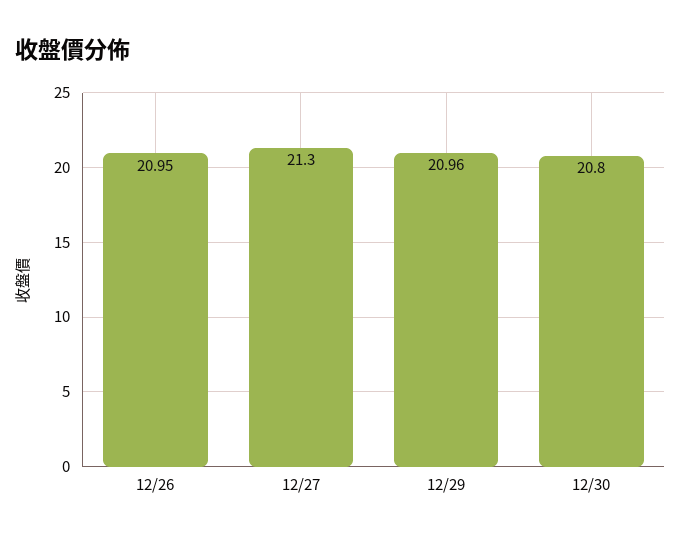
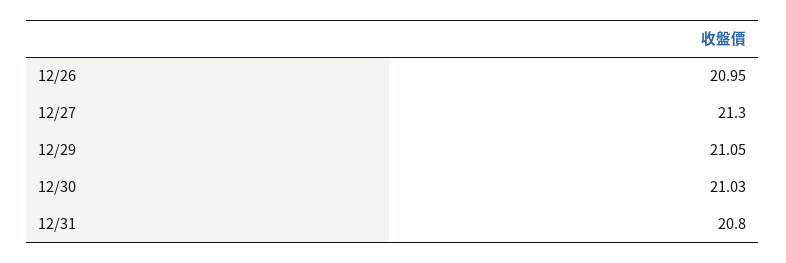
12/29: 20.96 -> 21.05
12/30: 20.8 -> 21.03
12/31: none -> 20.8

